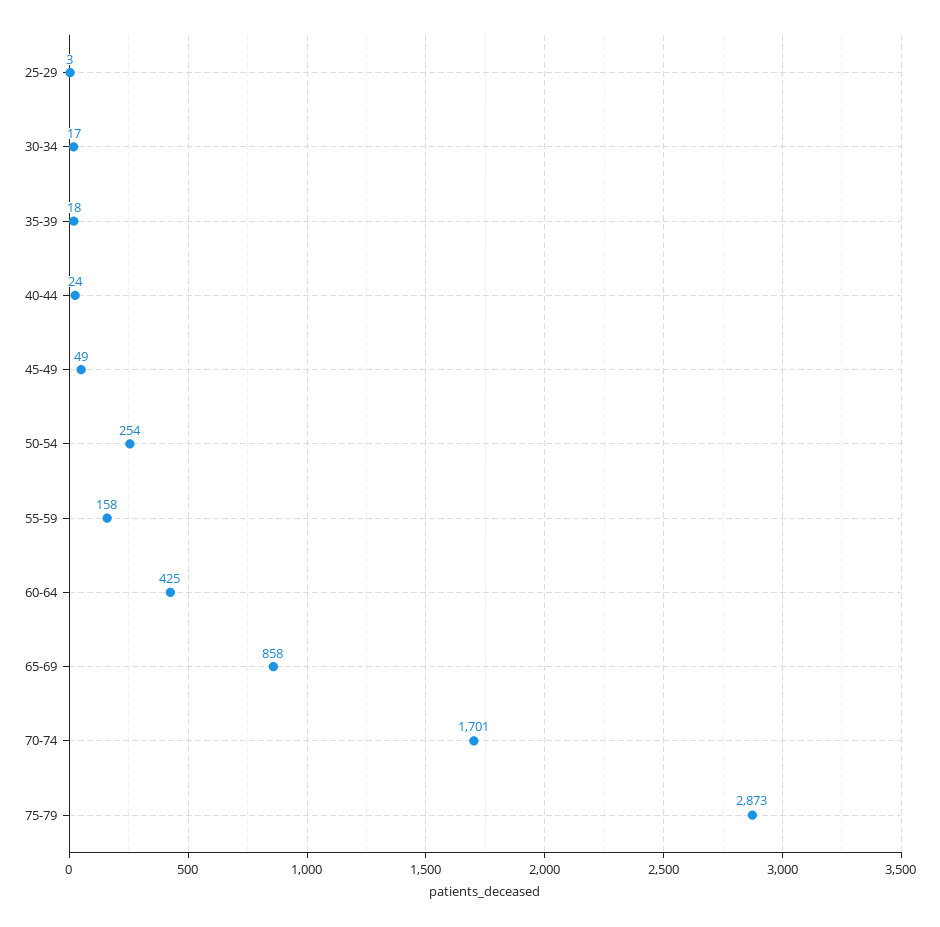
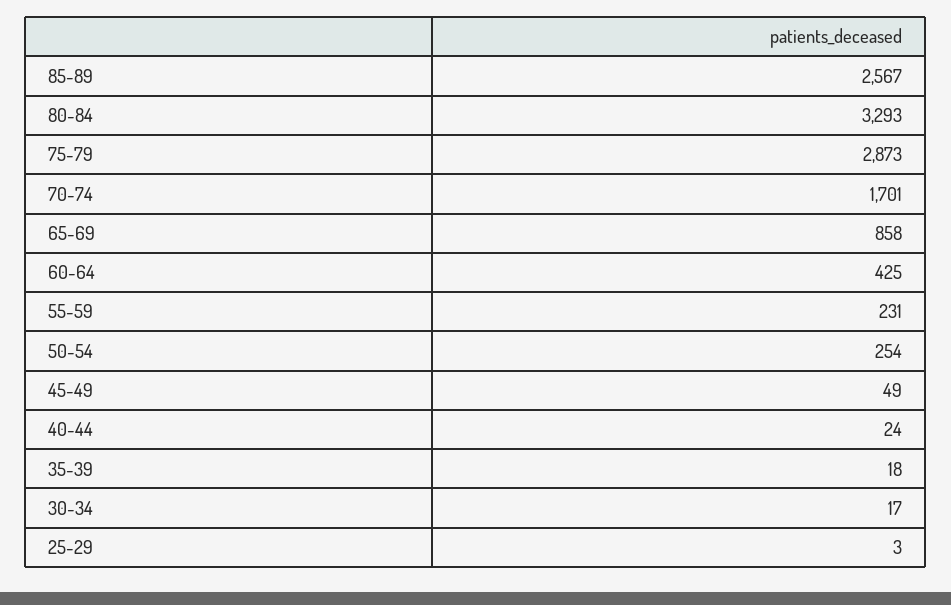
55-59: 158 -> 231
85-89: none -> 2567
80-84: none -> 3293

